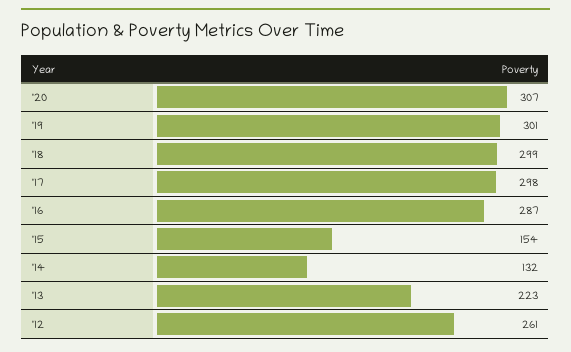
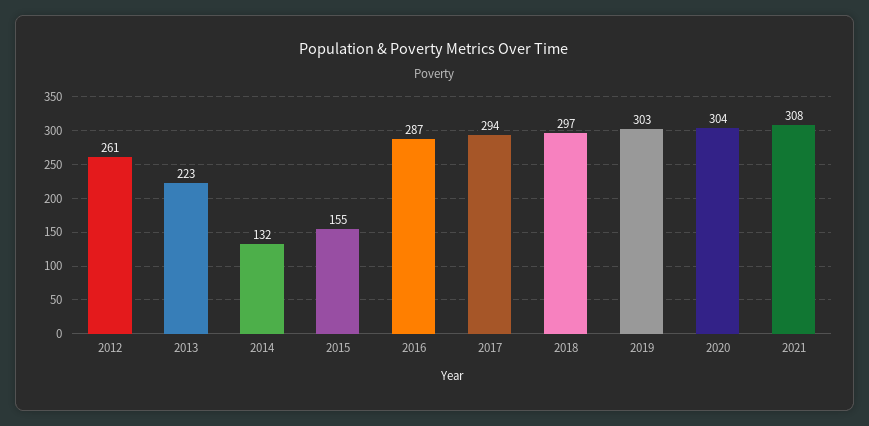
'20: 307 -> 304
'19: 301 -> 303
'18: 299 -> 297
'17: 298 -> 294
'15: 154 -> 155
2021: none -> 308

